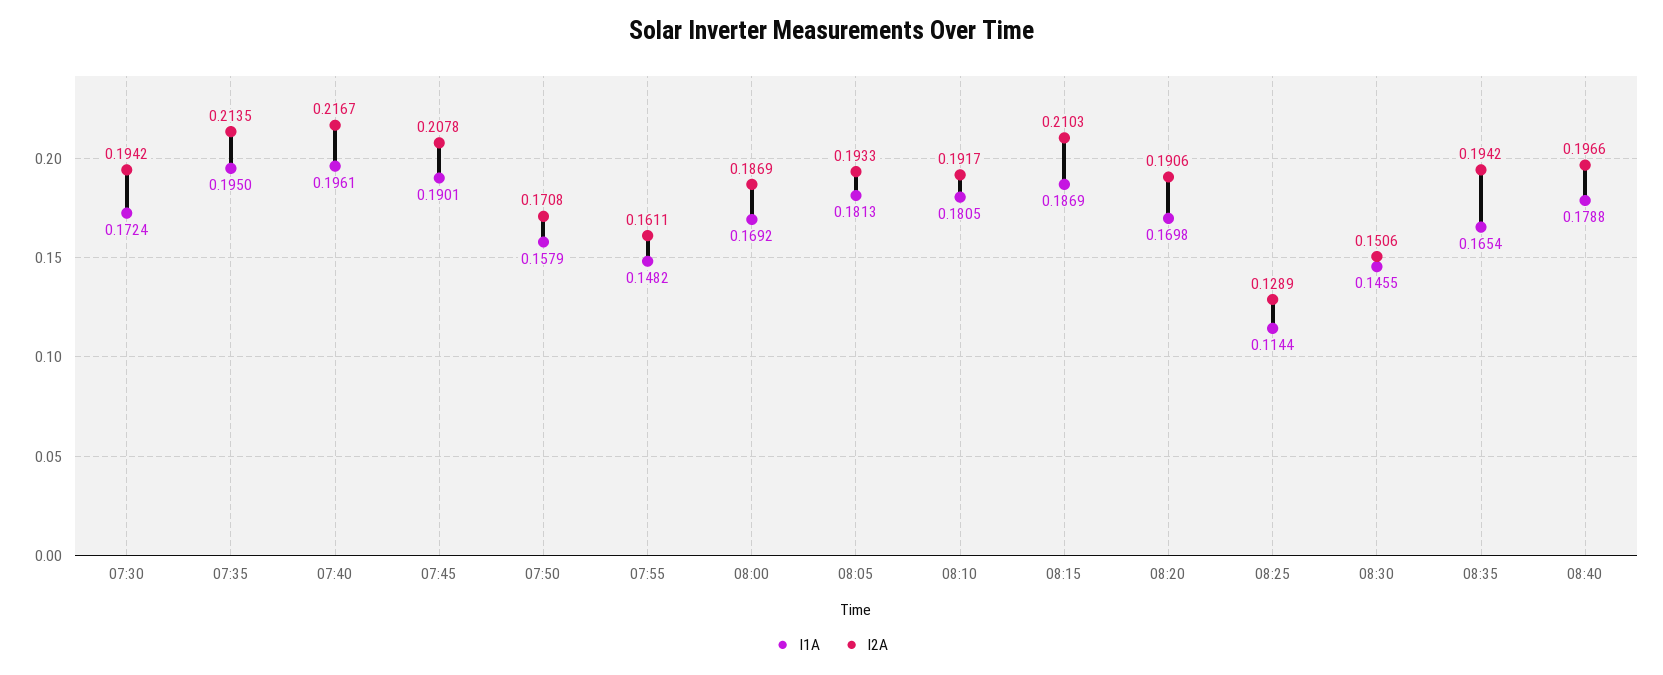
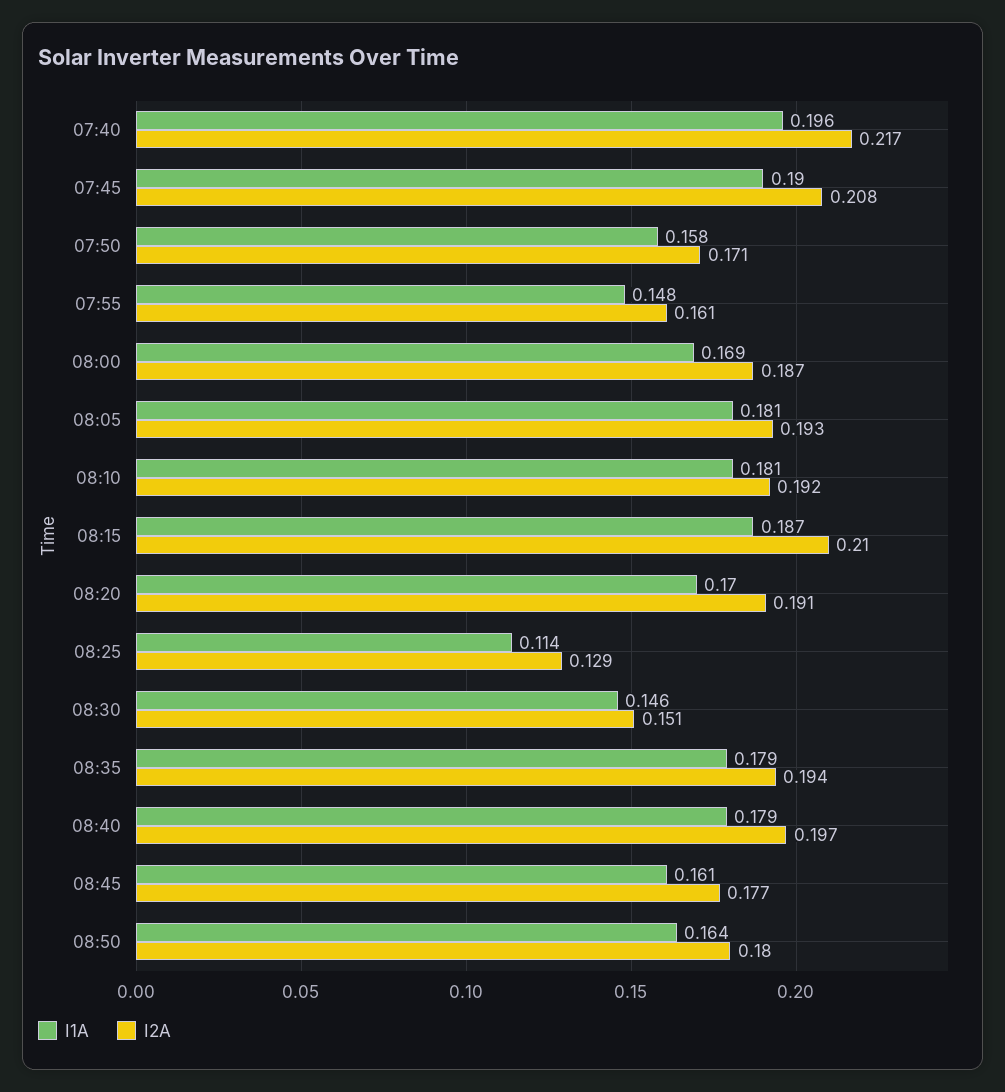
I1A, 07:30: 0.1724 -> none
I2A, 07:30: 0.1942 -> none
I1A, 07:35: 0.195 -> none
I2A, 07:35: 0.2135 -> none
I1A, 08:35: 0.1654 -> 0.179
I1A, 08:45: none -> 0.161
I2A, 08:45: none -> 0.177
I1A, 08:50: none -> 0.164
I2A, 08:50: none -> 0.18

